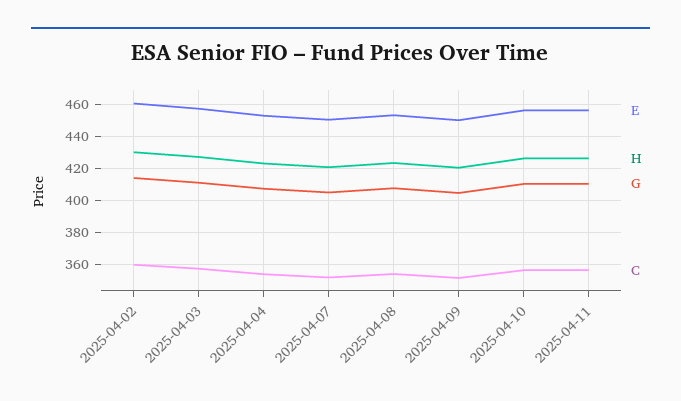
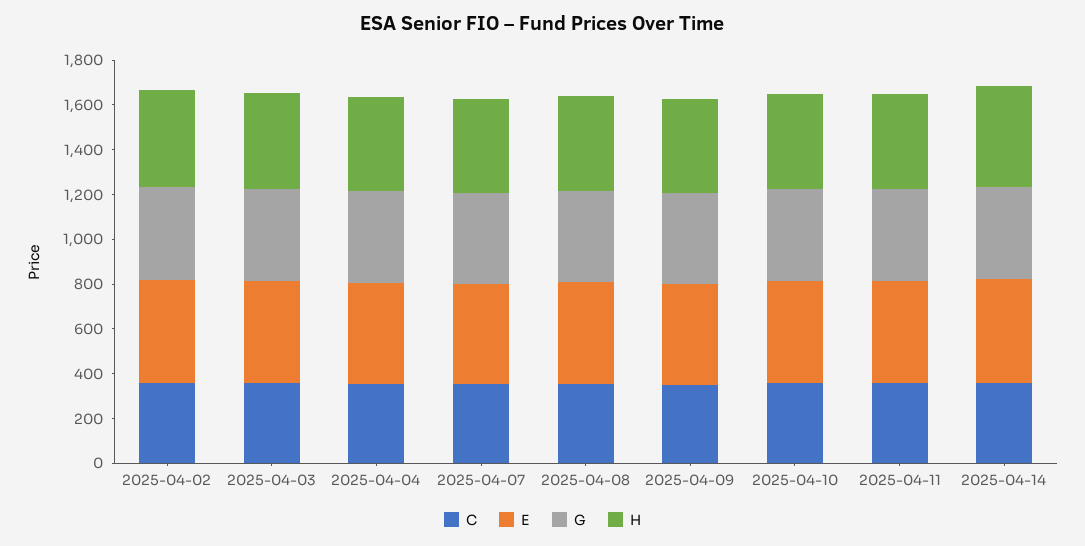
C, 2025-04-14: none -> 350
E, 2025-04-14: none -> 450
G, 2025-04-14: none -> 400
H, 2025-04-14: none -> 450

